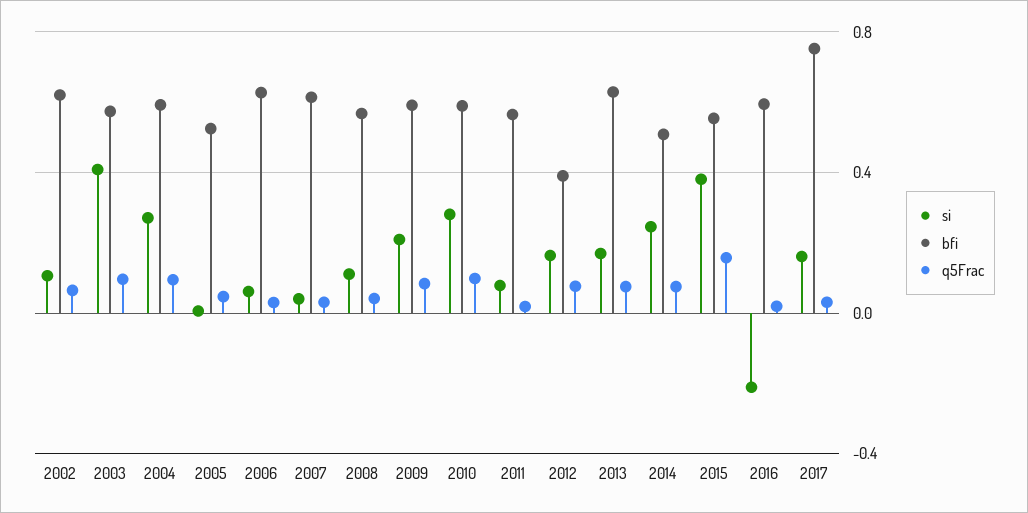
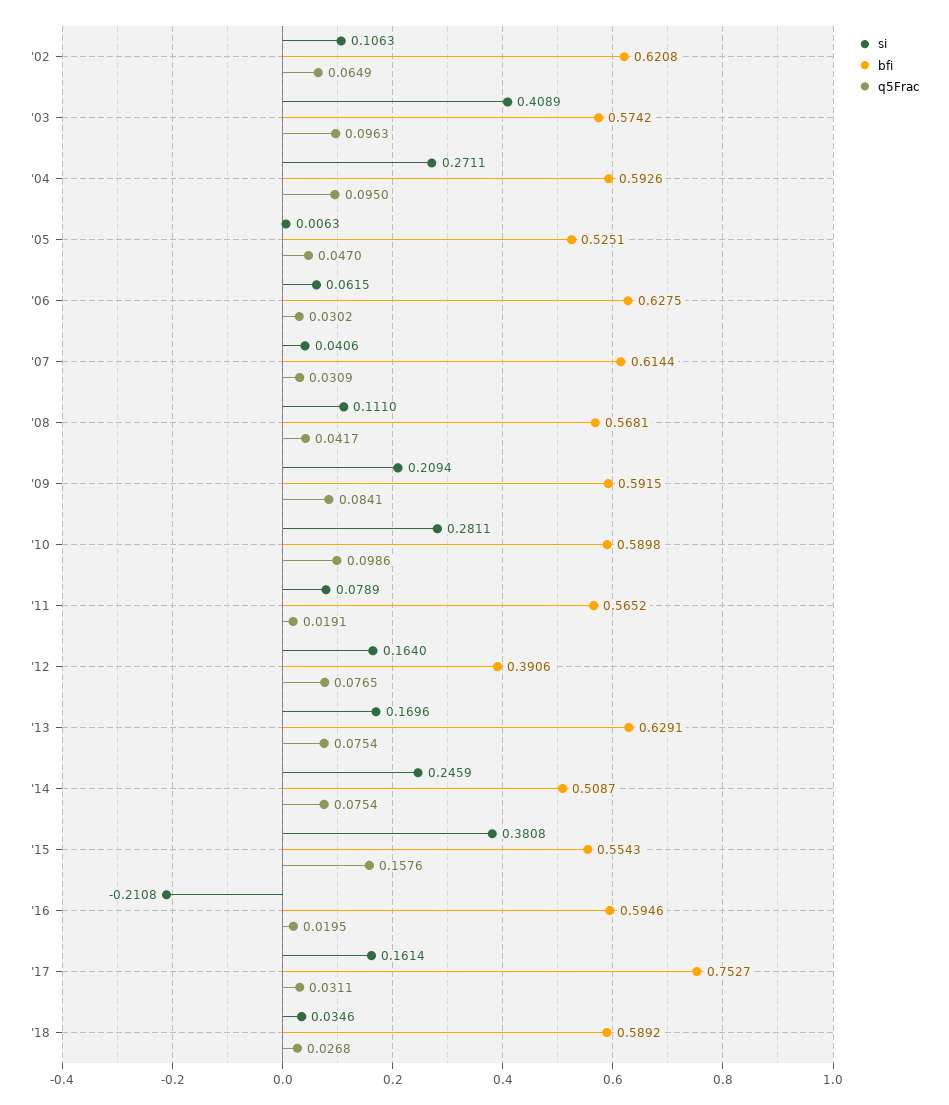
si, '18: none -> 0.0346
bfi, '18: none -> 0.5892
q5Frac, '18: none -> 0.0268

